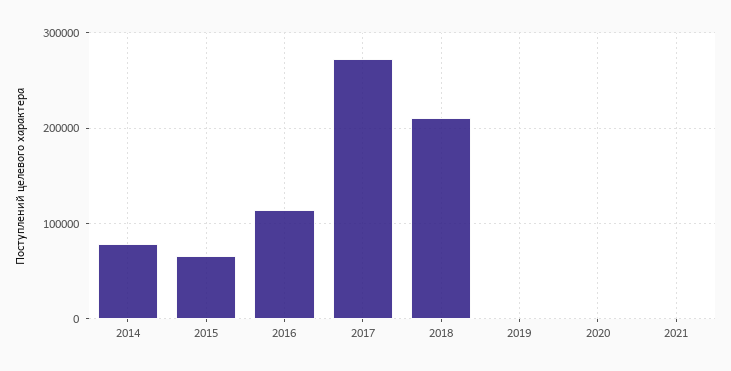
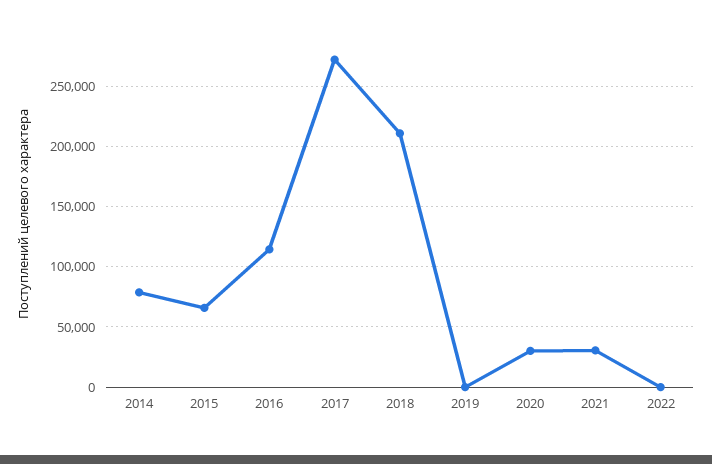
2020: 0 -> 30000
2021: 0 -> 30000
2022: none -> 0

